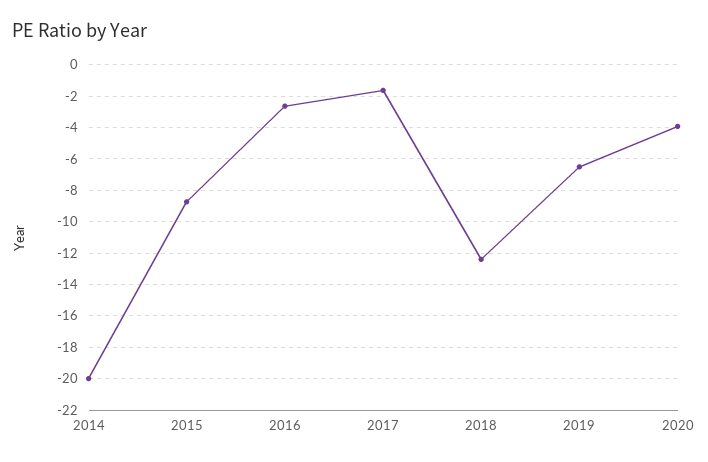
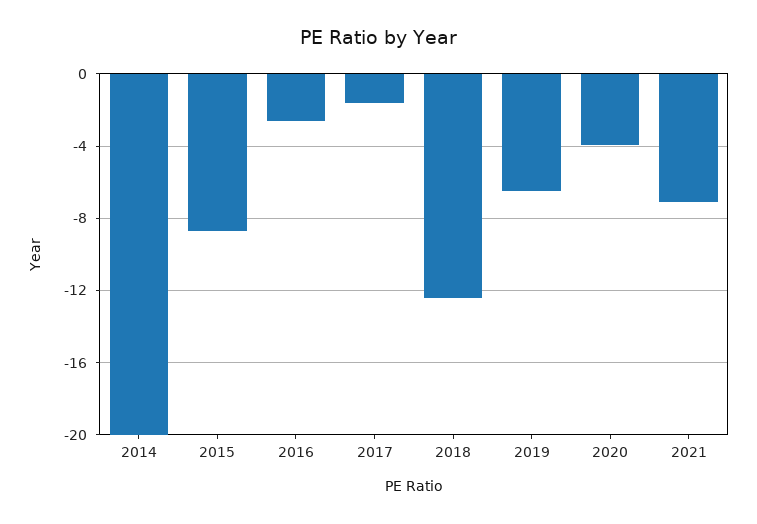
2021: none -> -7

